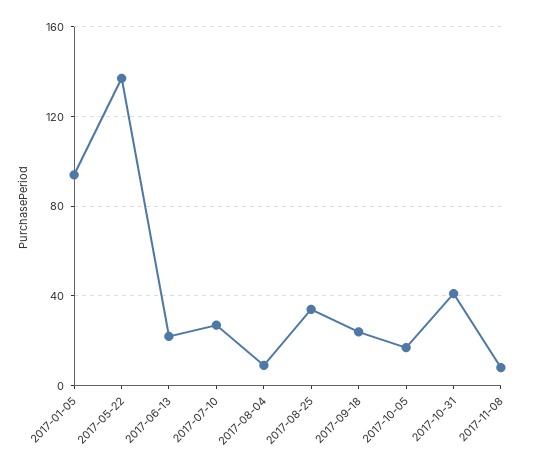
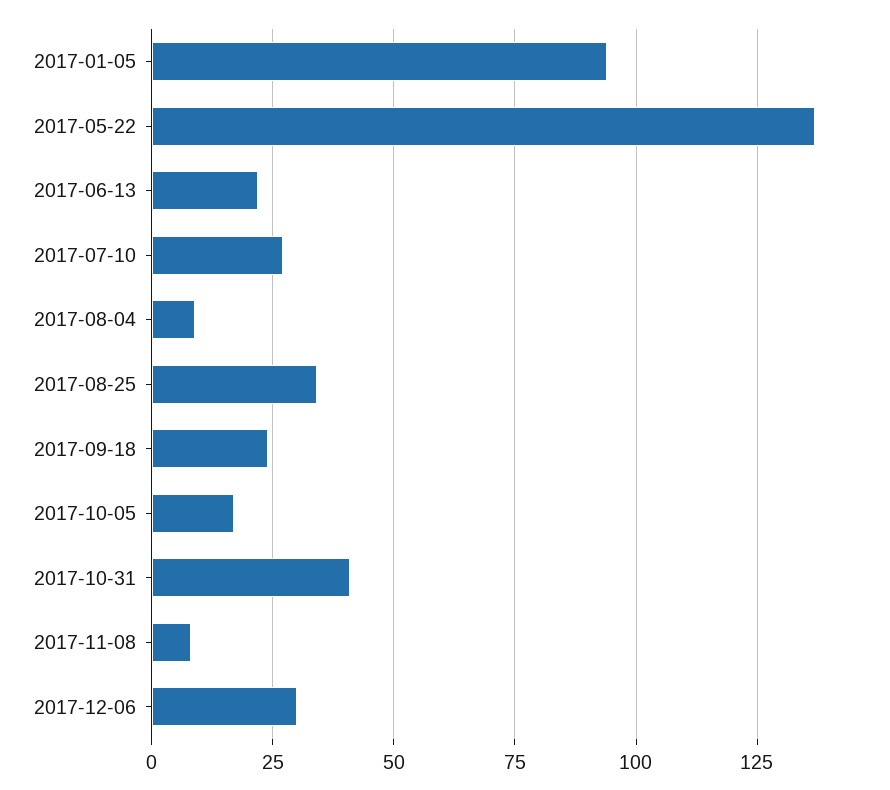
2017-12-06: none -> 30

